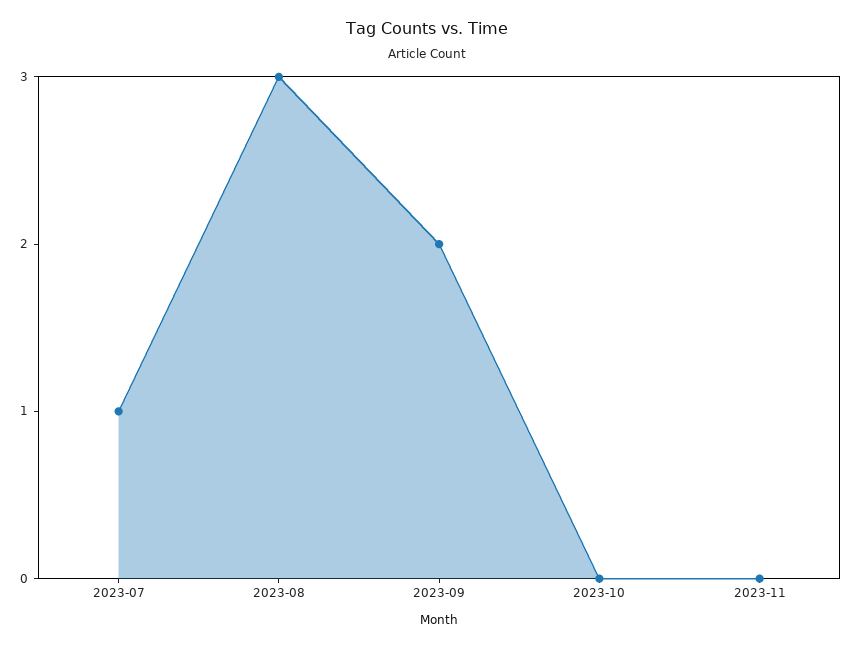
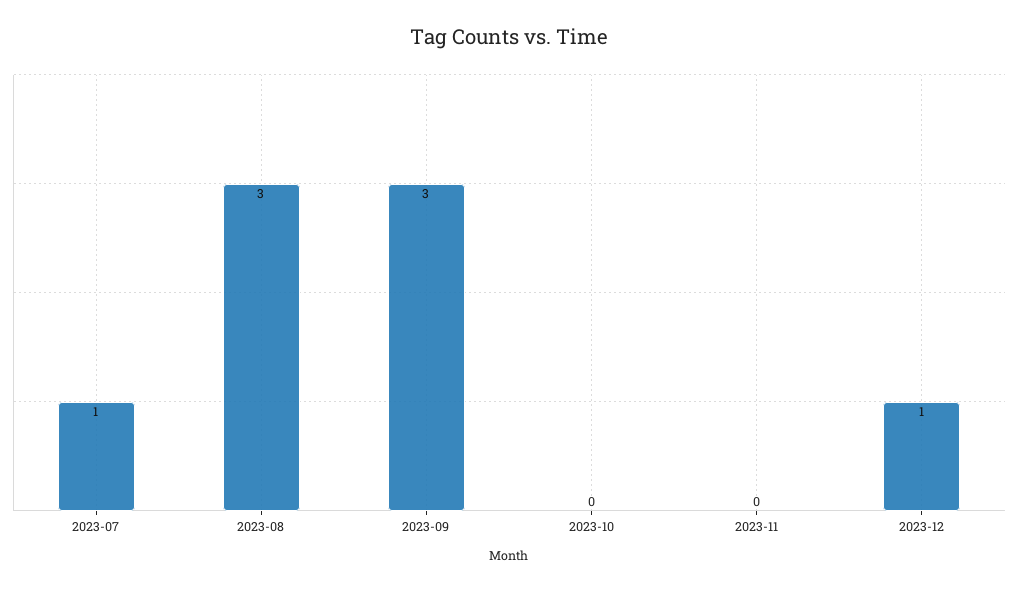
2023-09: 2 -> 3
2023-12: none -> 1

